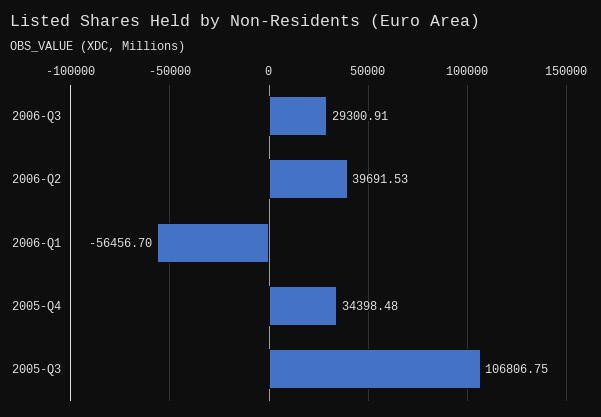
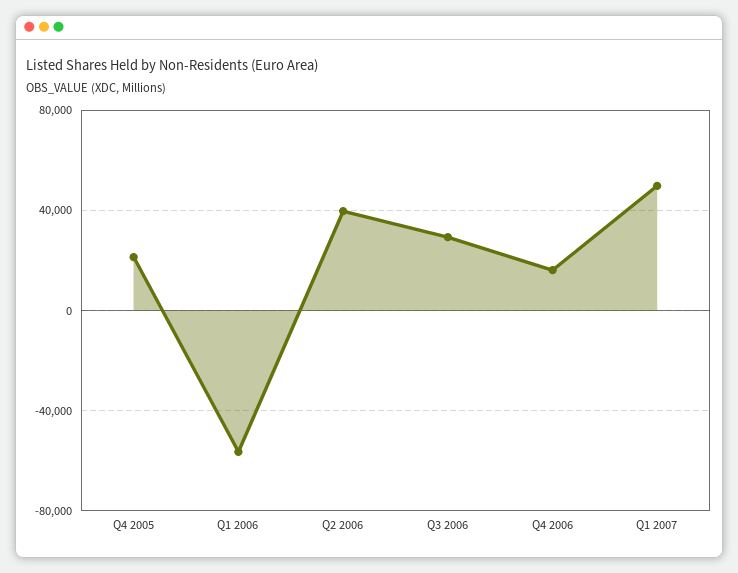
2005-Q4: 34398.48 -> 20000
2005-Q3: 106806.75 -> none
Q4 2006: none -> 15000
Q1 2007: none -> 50000

